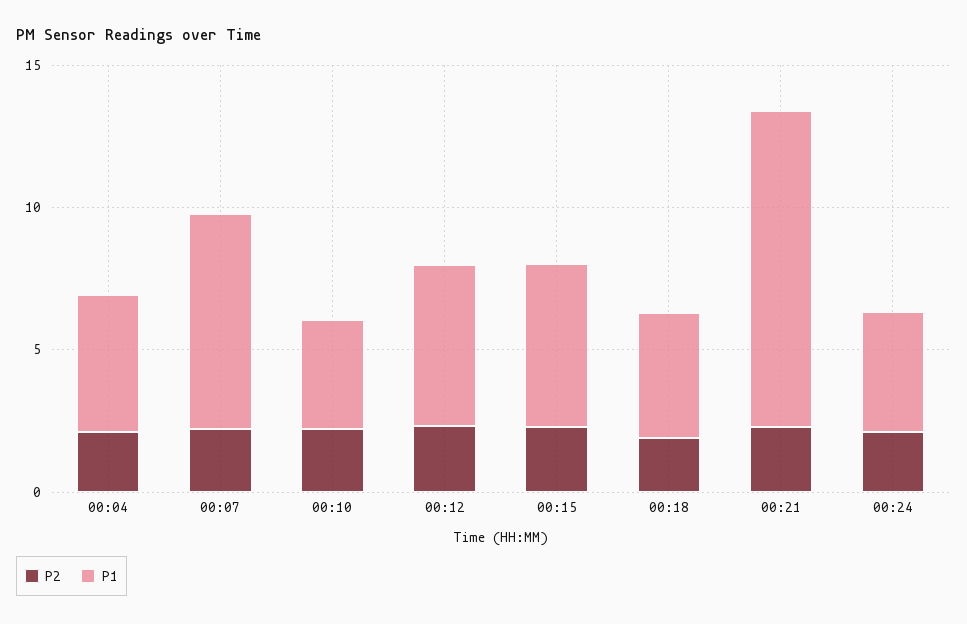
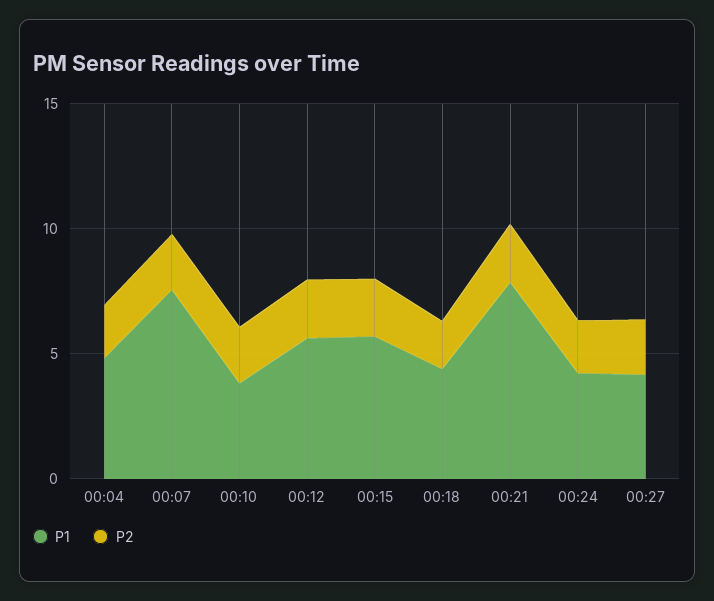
P1, 00:21: 11 -> 8
P1, 00:27: none -> 4
P2, 00:27: none -> 2

